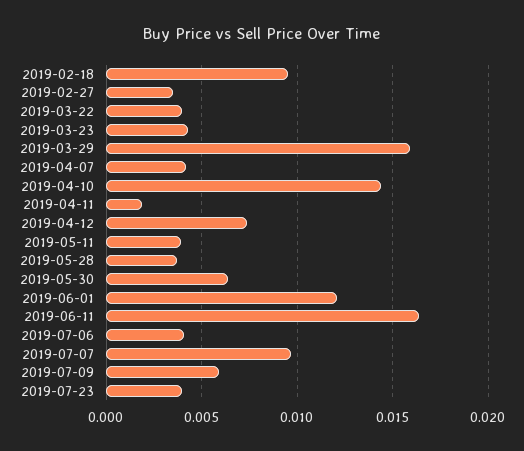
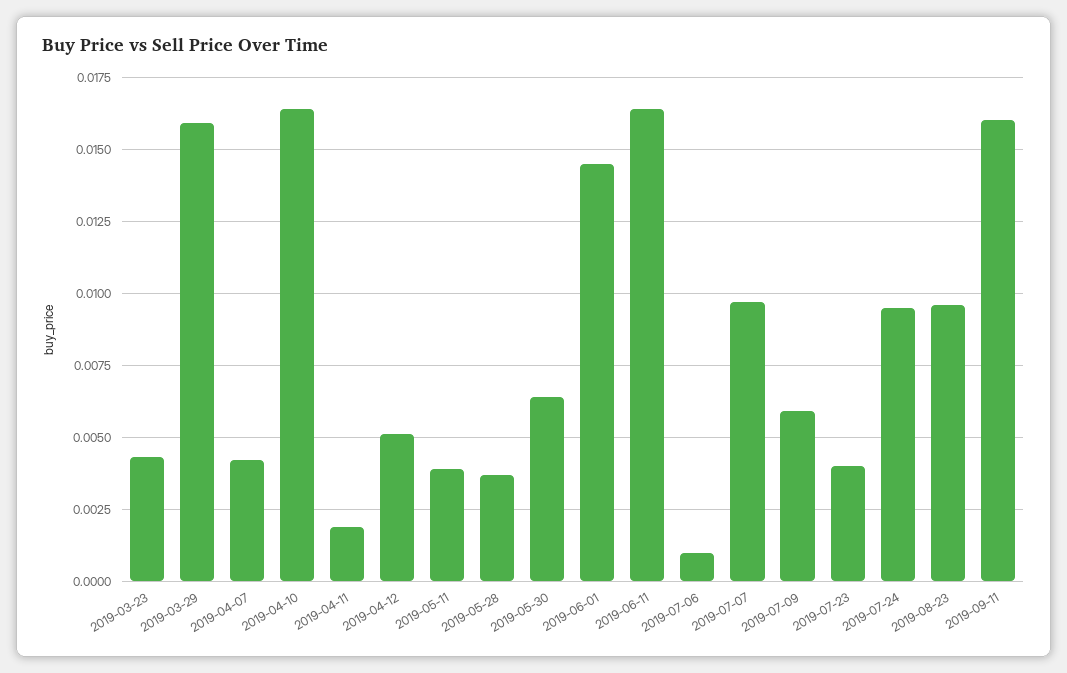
2019-02-18: 0.0095 -> none
2019-02-27: 0.0035 -> none
2019-03-22: 0.004 -> none
2019-04-10: 0.0145 -> 0.0165
2019-04-12: 0.0075 -> 0.005
2019-06-01: 0.012 -> 0.0145
2019-07-06: 0.004 -> 0.001
2019-07-24: none -> 0.0095
2019-08-23: none -> 0.0095
2019-09-11: none -> 0.016

